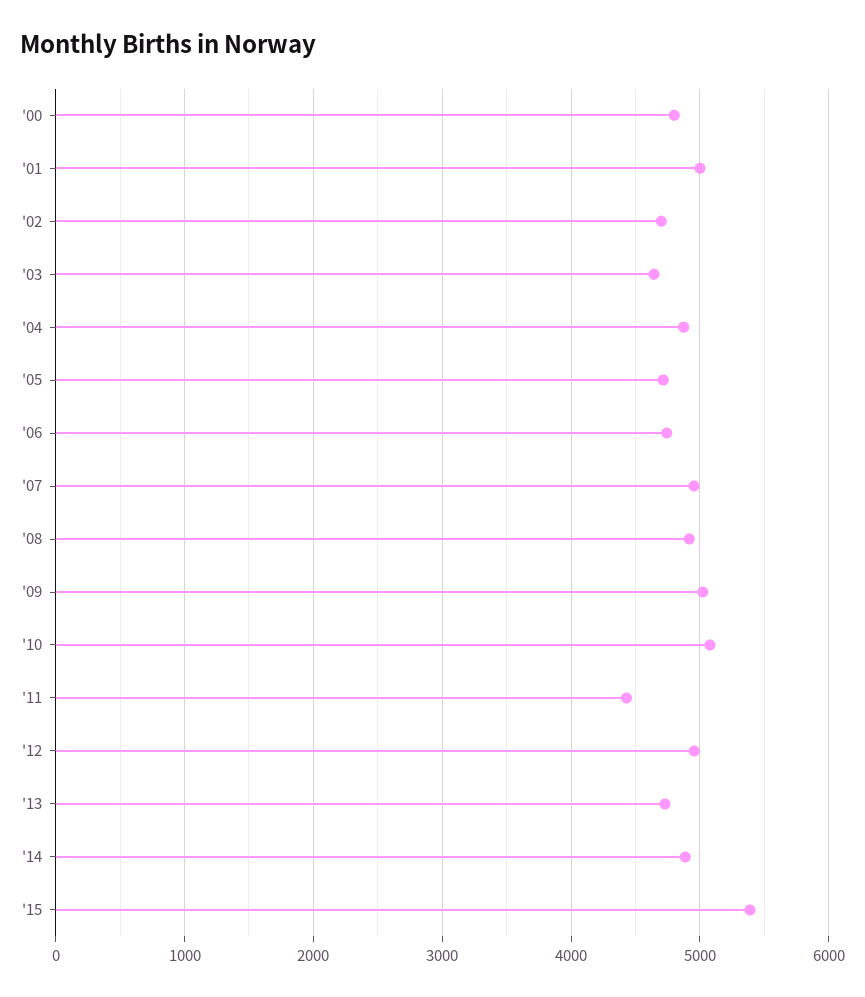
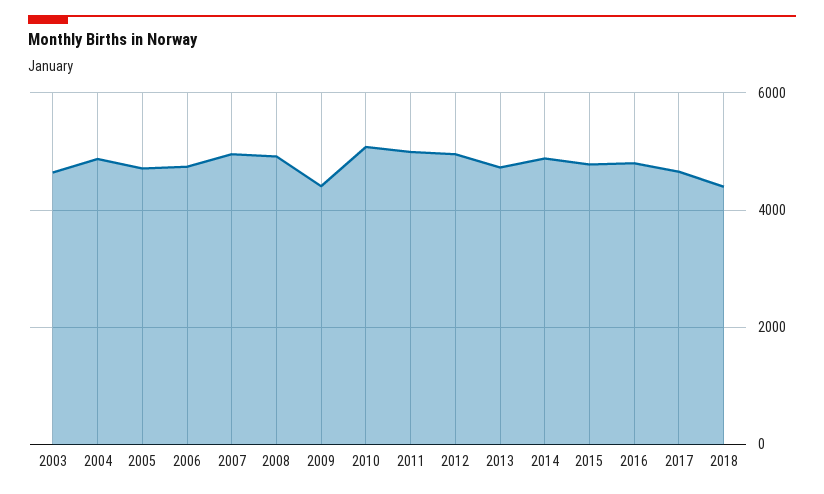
'00: 4800 -> none
'01: 5000 -> none
'02: 4700 -> none
'09: 5000 -> 4400
'11: 4400 -> 5000
'15: 5400 -> 4800
2016: none -> 4800
2017: none -> 4600
2018: none -> 4400

